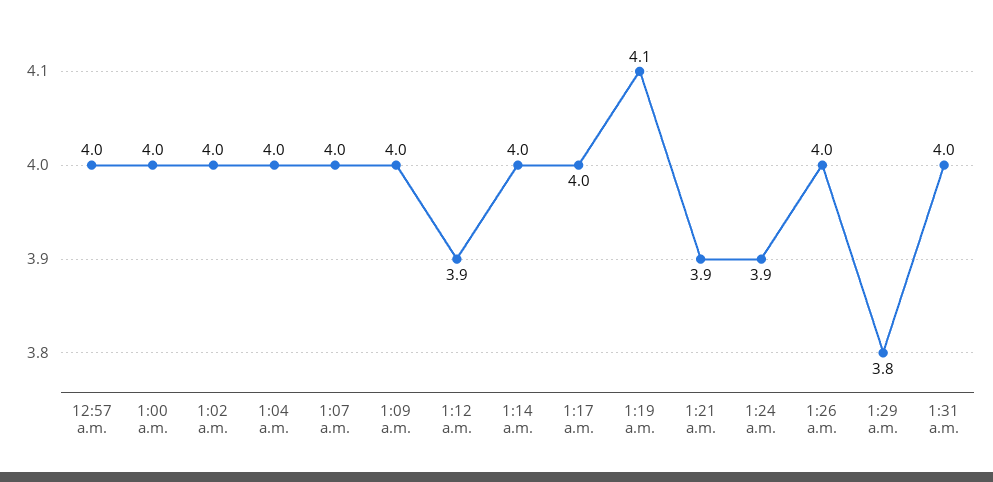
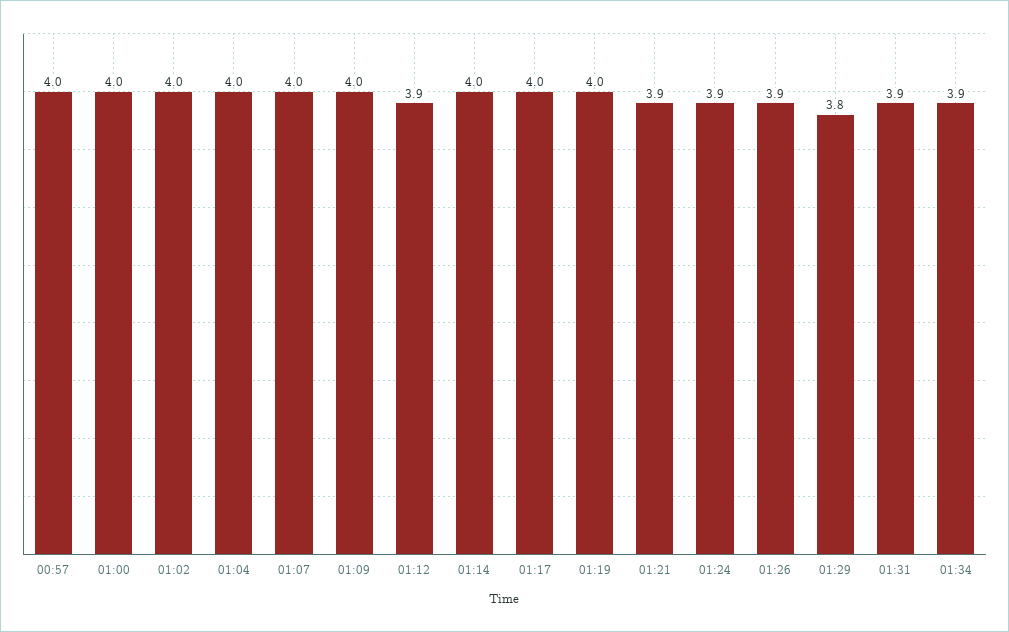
1:19 a.m.: 4.1 -> 4
1:26 a.m.: 4 -> 3.9
1:31 a.m.: 4 -> 3.9
01:34: none -> 3.9

